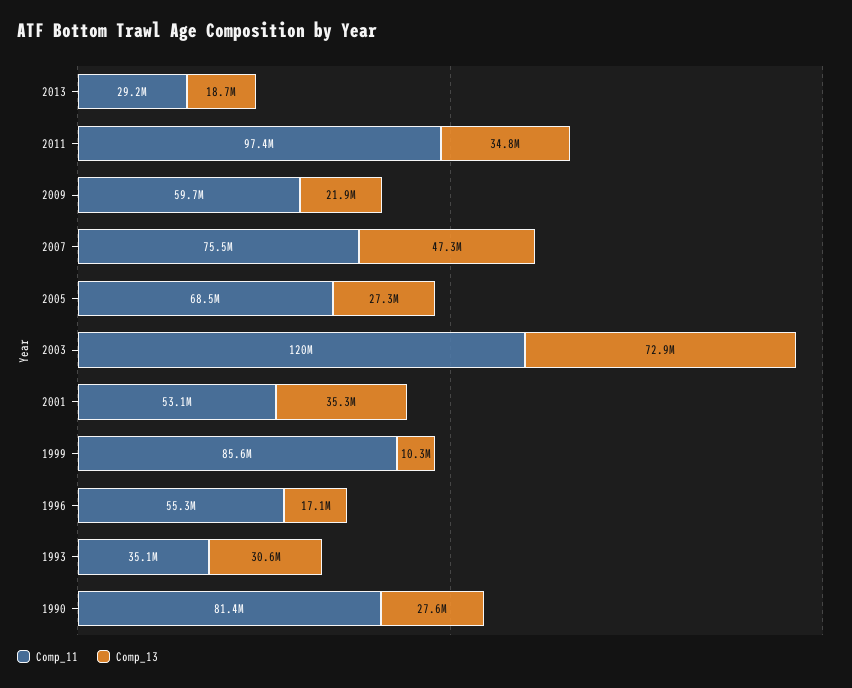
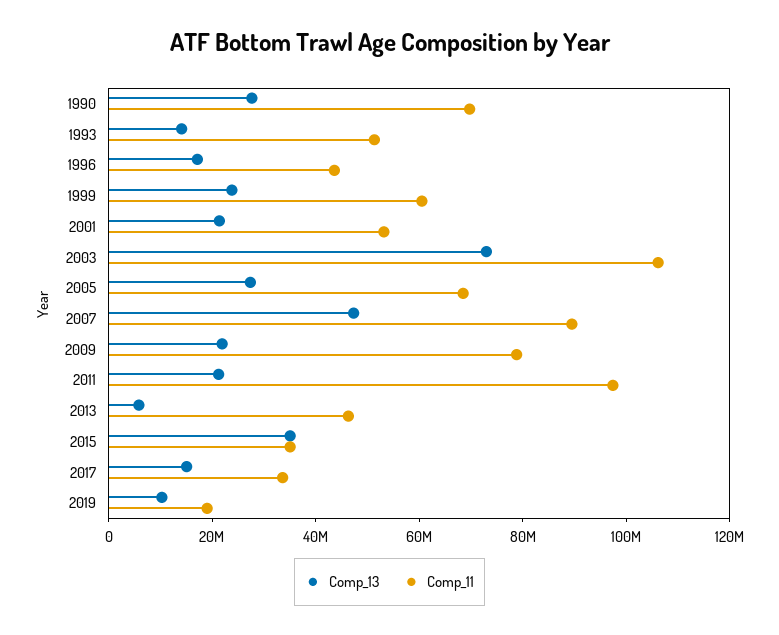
Comp_11, 2013: 29200000 -> 45000000
Comp_13, 2013: 18700000 -> 5000000
Comp_13, 2011: 34800000 -> 20000000
Comp_11, 2009: 59700000 -> 80000000
Comp_11, 2007: 75500000 -> 90000000
Comp_11, 2003: 120000000 -> 105000000
Comp_13, 2001: 35300000 -> 20000000
Comp_11, 1999: 85600000 -> 60000000
Comp_13, 1999: 10300000 -> 25000000
Comp_11, 1996: 55300000 -> 45000000
Comp_11, 1993: 35100000 -> 50000000
Comp_13, 1993: 30600000 -> 15000000
Comp_11, 1990: 81400000 -> 70000000
Comp_13, 2015: none -> 35000000
Comp_11, 2015: none -> 35000000
Comp_13, 2017: none -> 15000000
Comp_11, 2017: none -> 35000000
Comp_13, 2019: none -> 10000000
Comp_11, 2019: none -> 20000000

